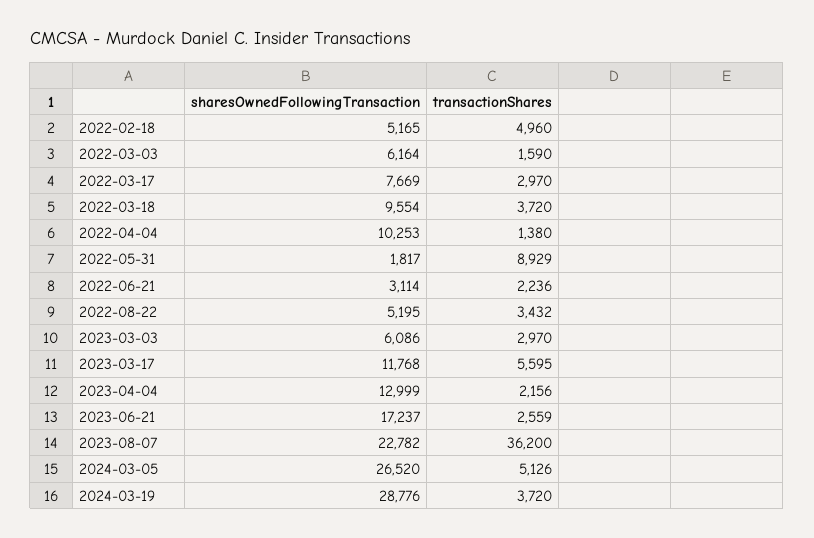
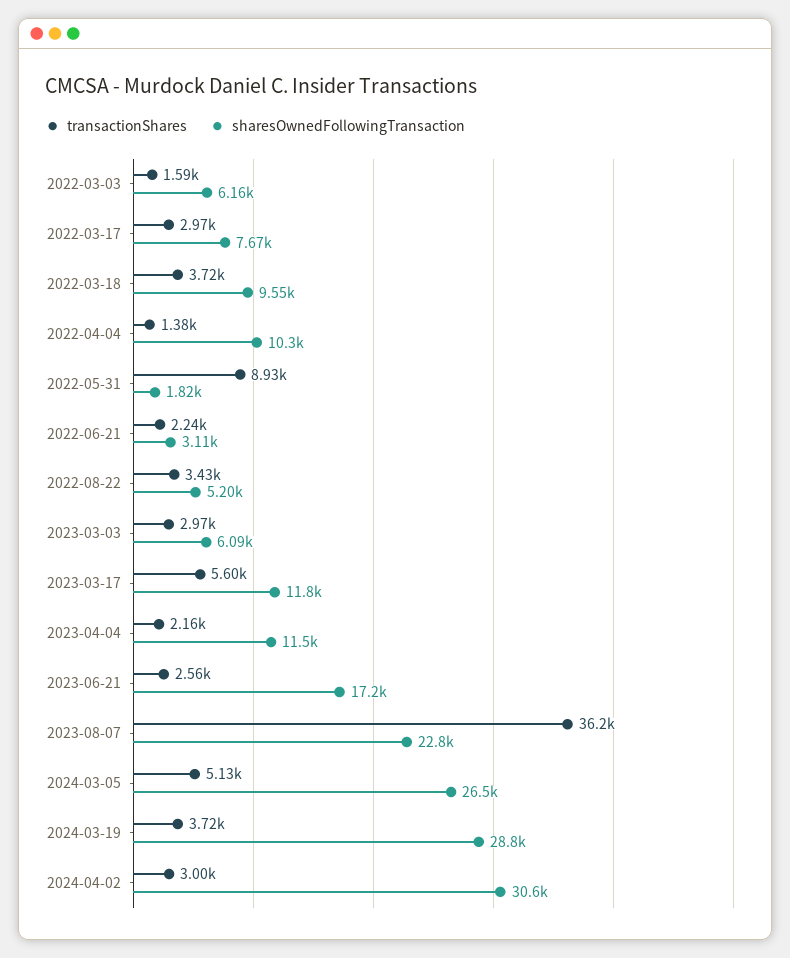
sharesOwnedFollowingTransaction, 2022-02-18: 5165 -> none
transactionShares, 2022-02-18: 4960 -> none
sharesOwnedFollowingTransaction, 2023-04-04: 12999 -> 11500
transactionShares, 2024-04-02: none -> 3000
sharesOwnedFollowingTransaction, 2024-04-02: none -> 30600

